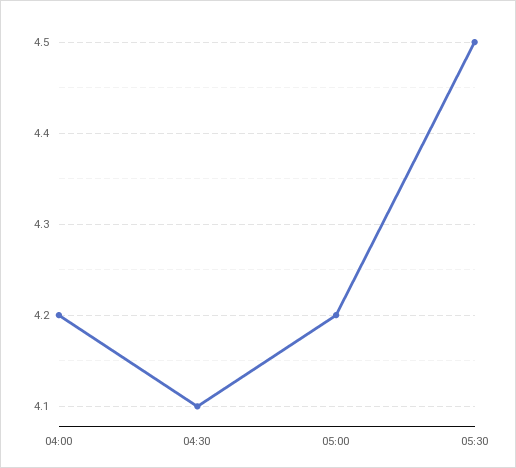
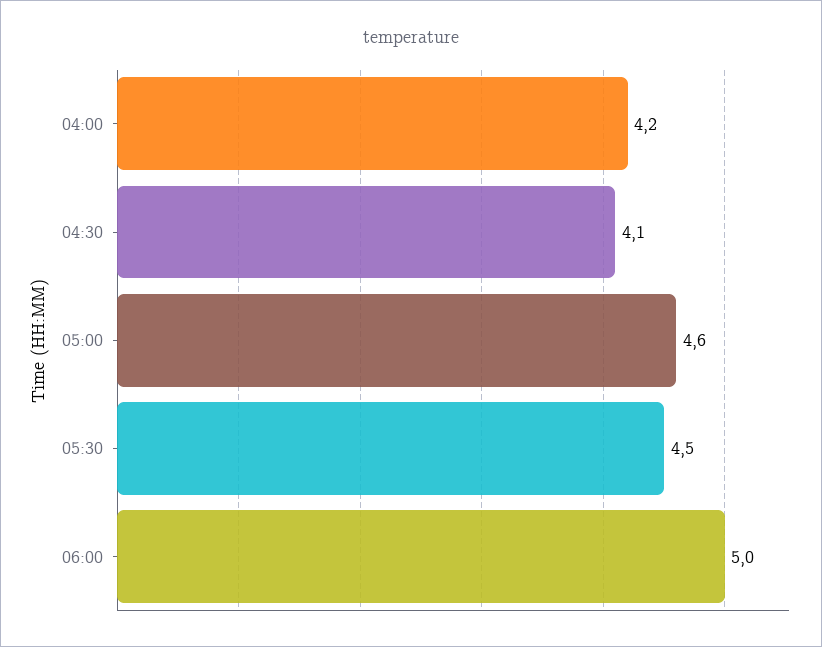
05:00: 4.2 -> 4.6
06:00: none -> 5

